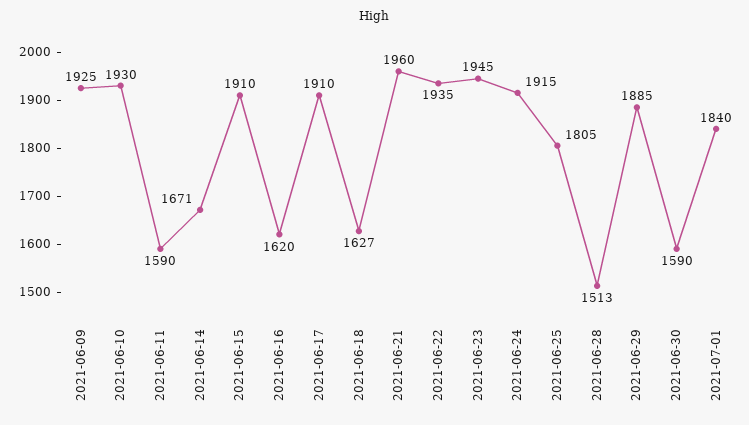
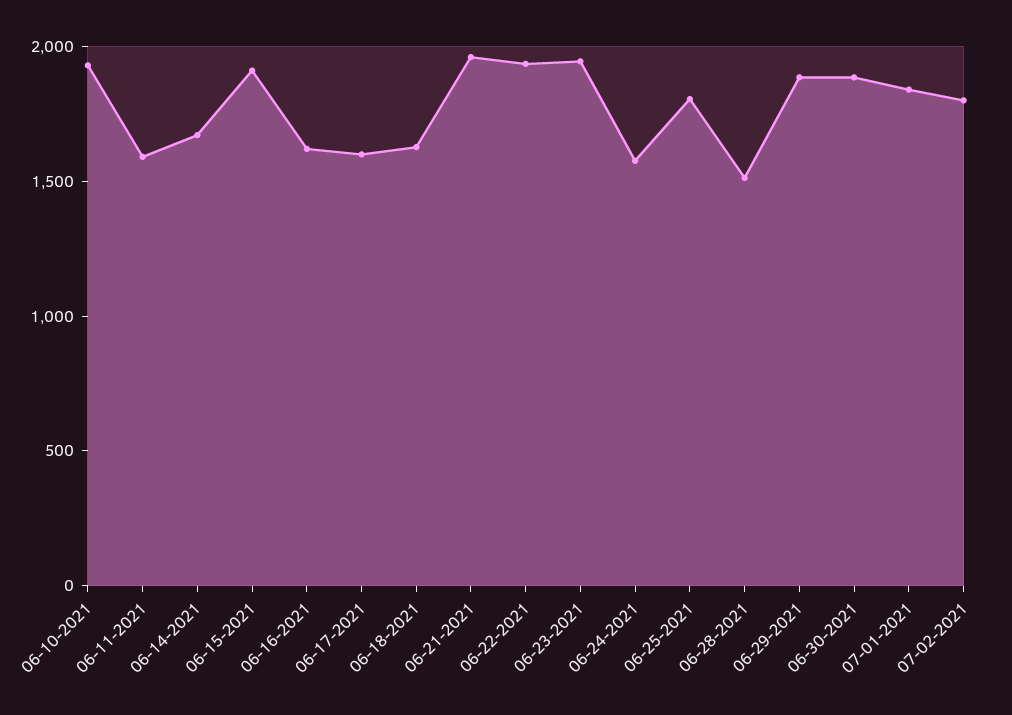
2021-06-09: 1925 -> none
2021-06-17: 1910 -> 1600
2021-06-24: 1915 -> 1600
2021-06-30: 1590 -> 1900
07-02-2021: none -> 1800

